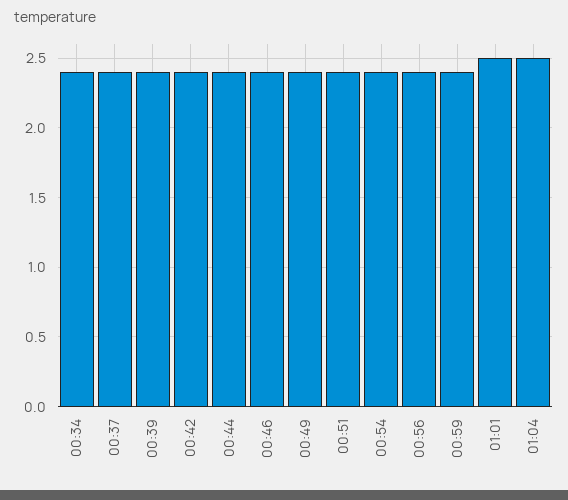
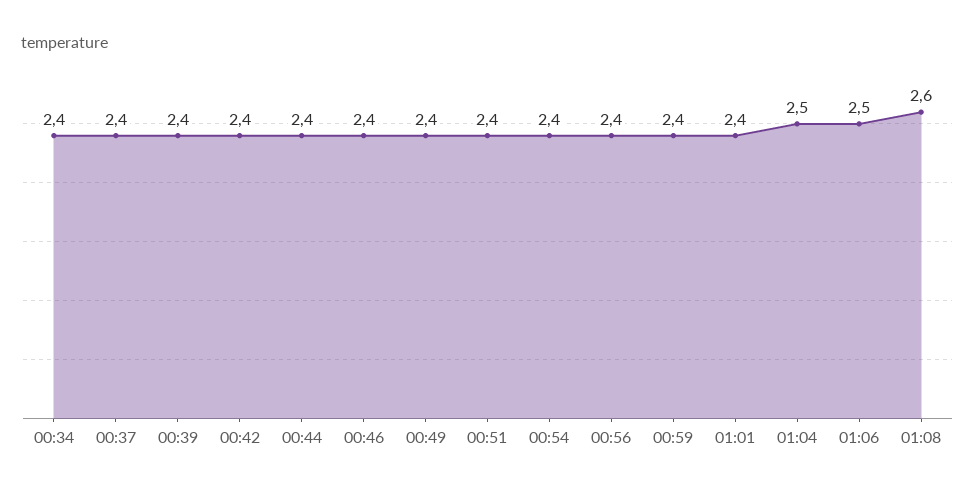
01:01: 2.5 -> 2.4
01:06: none -> 2.5
01:08: none -> 2.6

